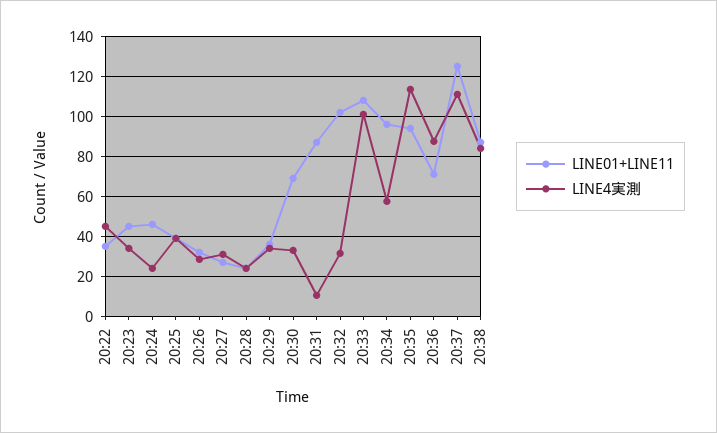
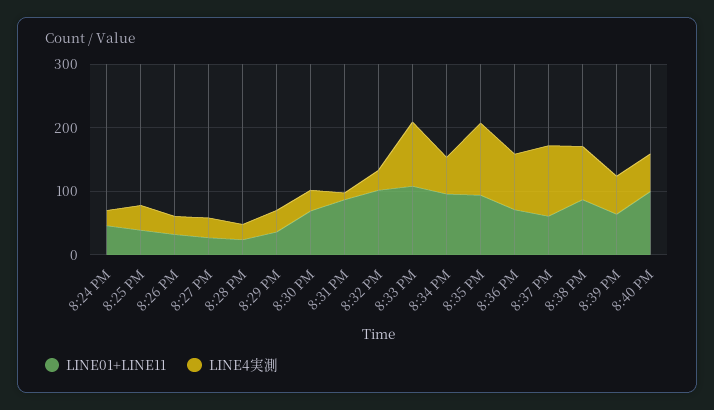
LINE01+LINE11, 20:22: 35 -> none
LINE4実測, 20:22: 45 -> none
LINE01+LINE11, 20:23: 45 -> none
LINE4実測, 20:23: 35 -> none
LINE01+LINE11, 20:37: 125 -> 60
LINE01+LINE11, 8:39 PM: none -> 60
LINE4実測, 8:39 PM: none -> 60
LINE01+LINE11, 8:40 PM: none -> 100
LINE4実測, 8:40 PM: none -> 60

